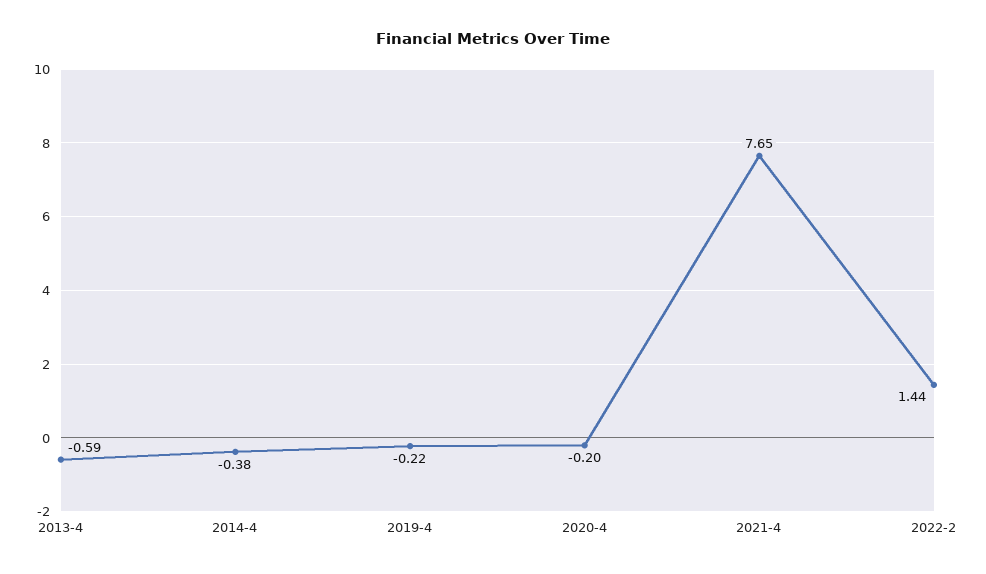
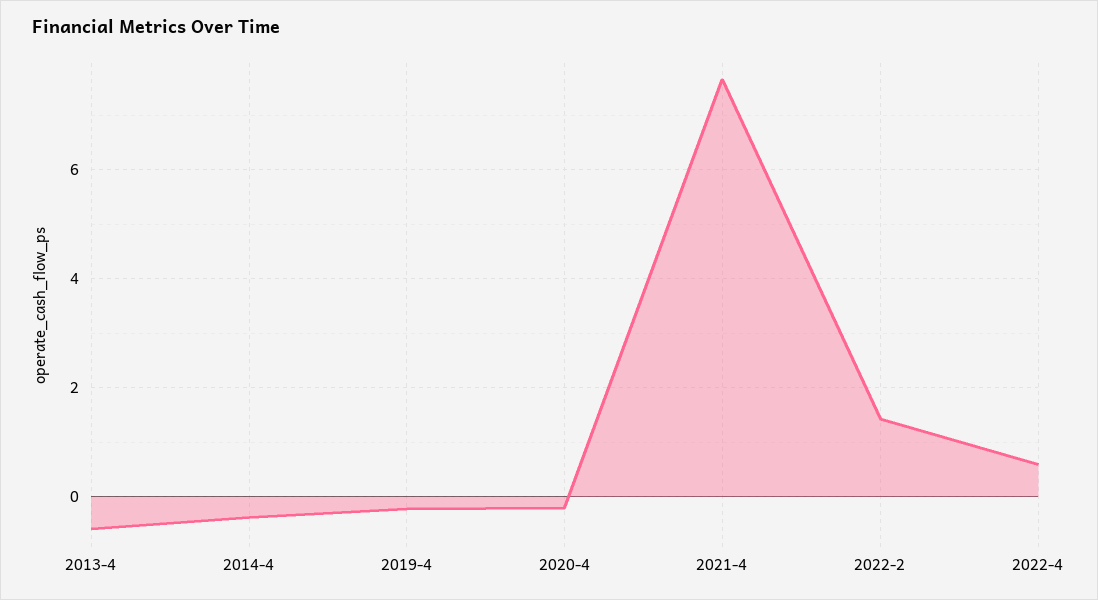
2022-4: none -> 0.6

